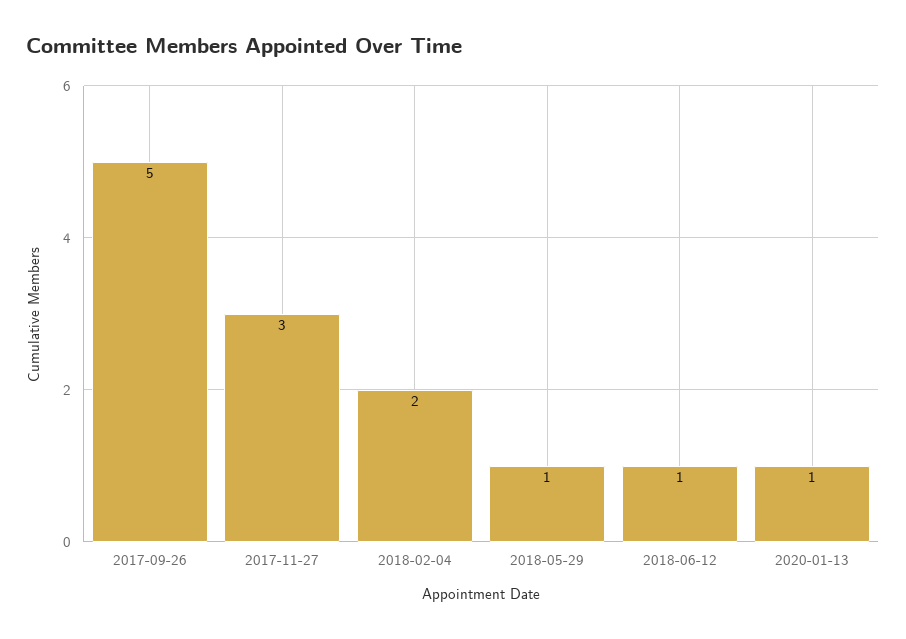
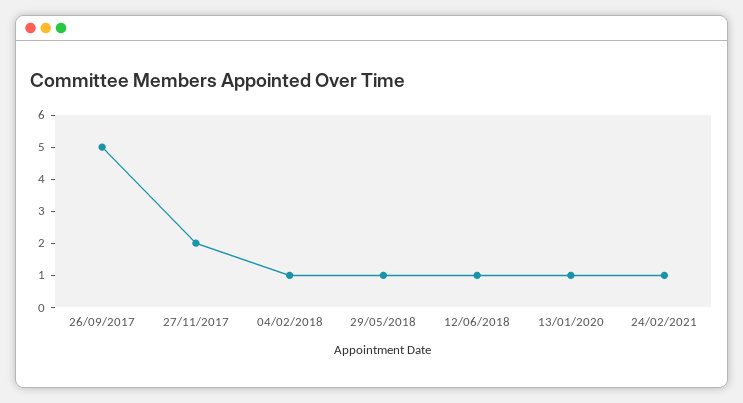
2017-11-27: 3 -> 2
2018-02-04: 2 -> 1
24/02/2021: none -> 1

